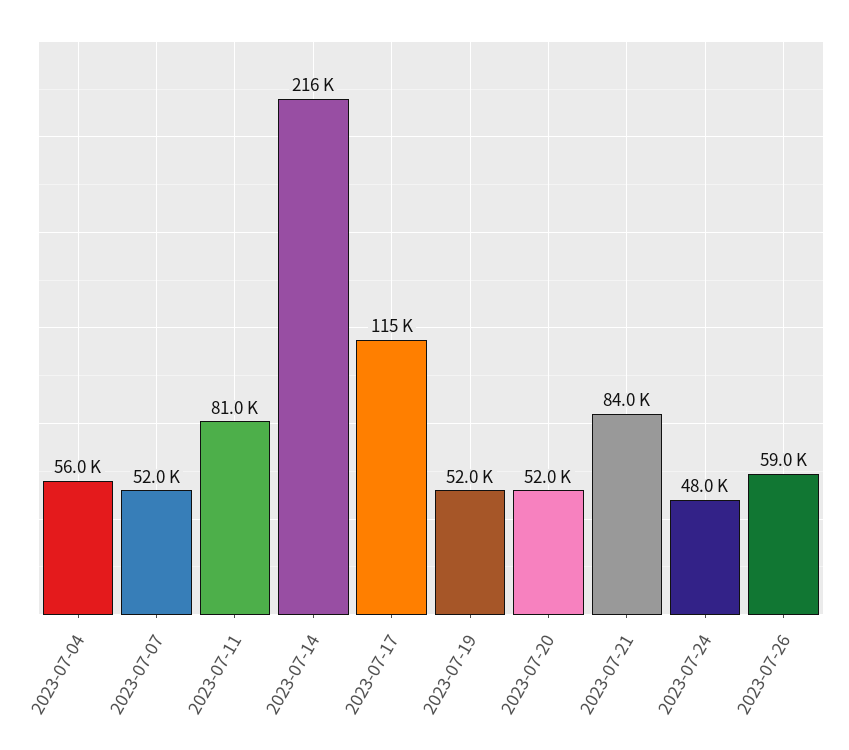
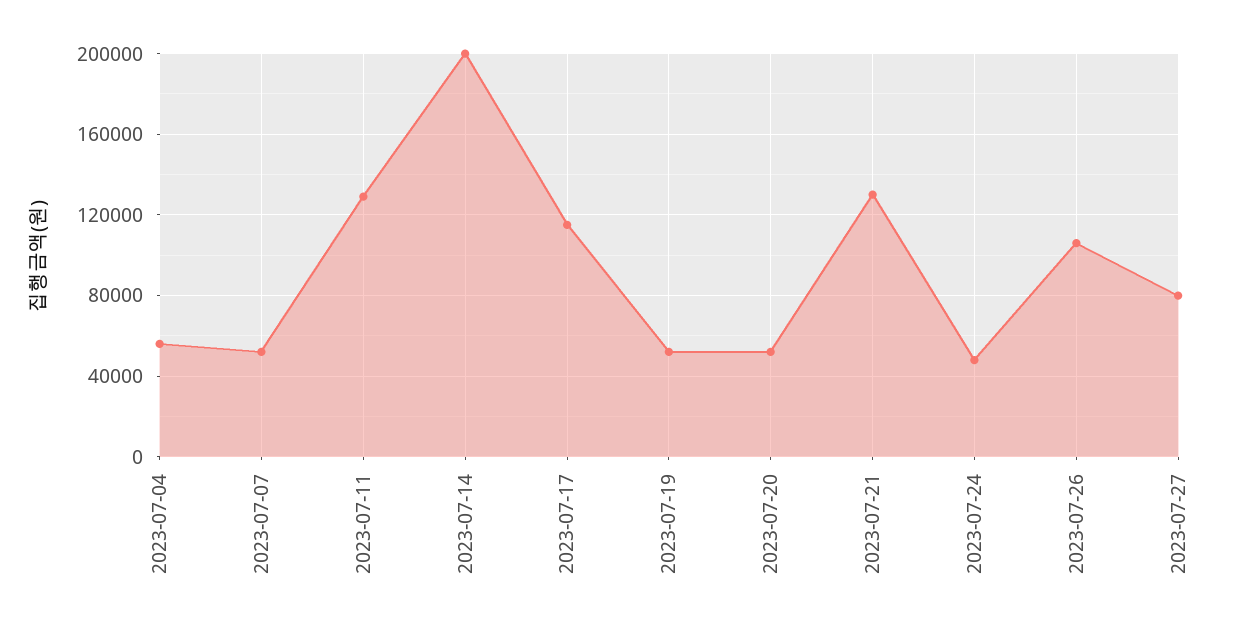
2023-07-11: 81000 -> 130000
2023-07-14: 216000 -> 200000
2023-07-21: 84000 -> 130000
2023-07-26: 59000 -> 105000
2023-07-27: none -> 80000

